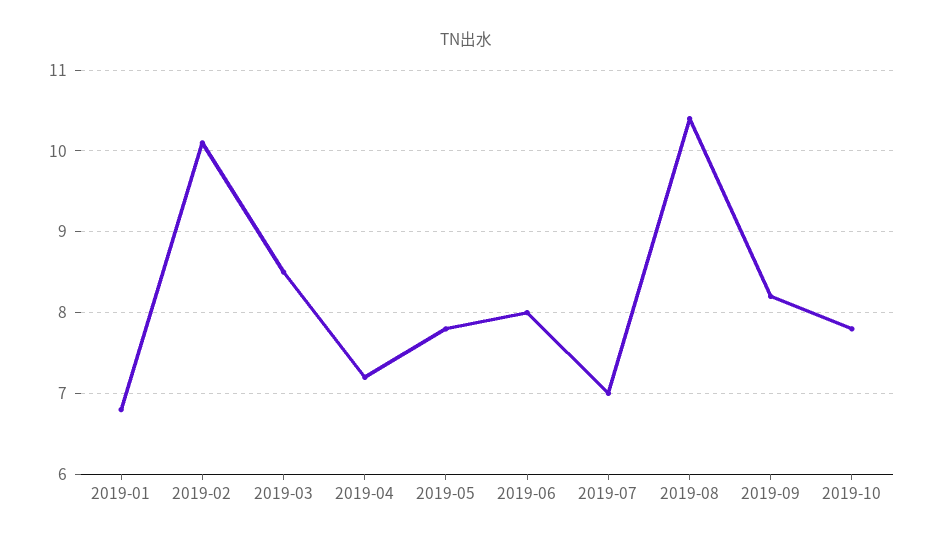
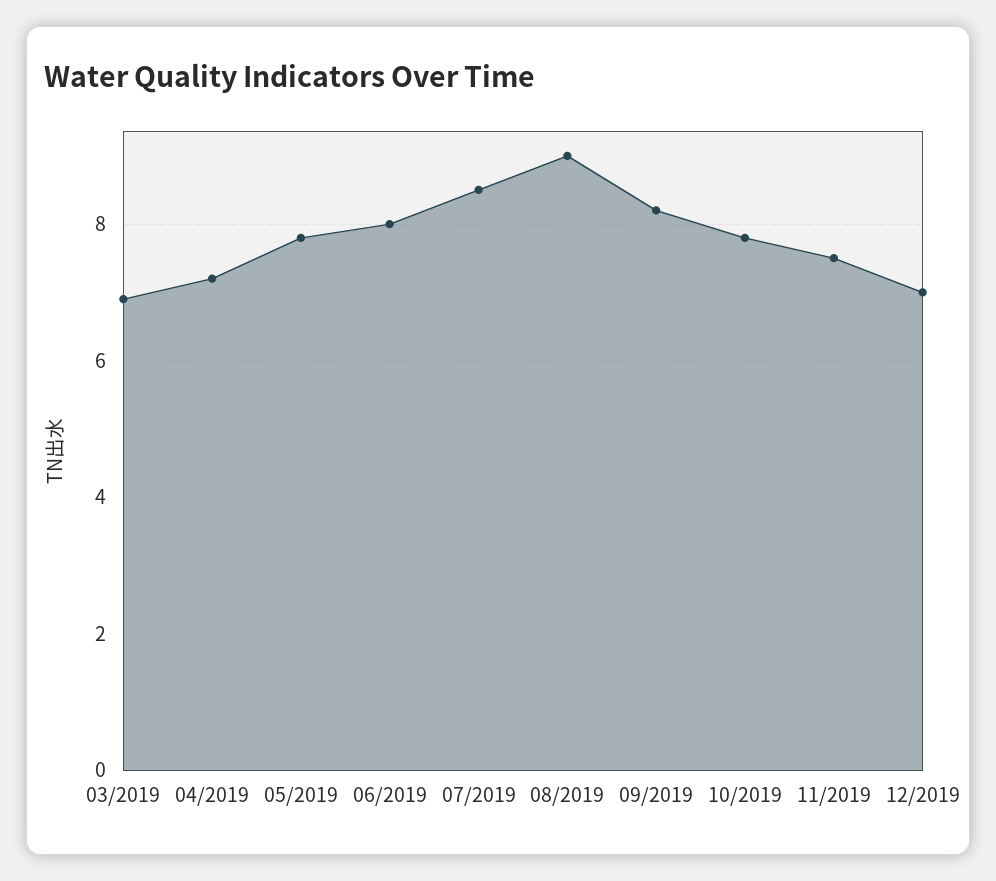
2019-01: 6.8 -> none
2019-02: 10.1 -> none
2019-03: 8.5 -> 7
2019-07: 7 -> 8.5
2019-08: 10.4 -> 9
11/2019: none -> 7.5
12/2019: none -> 7

